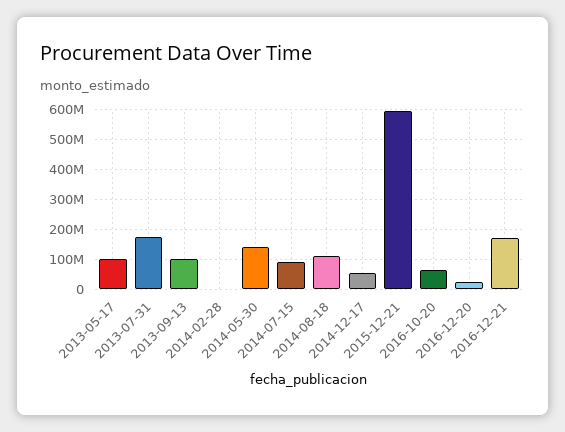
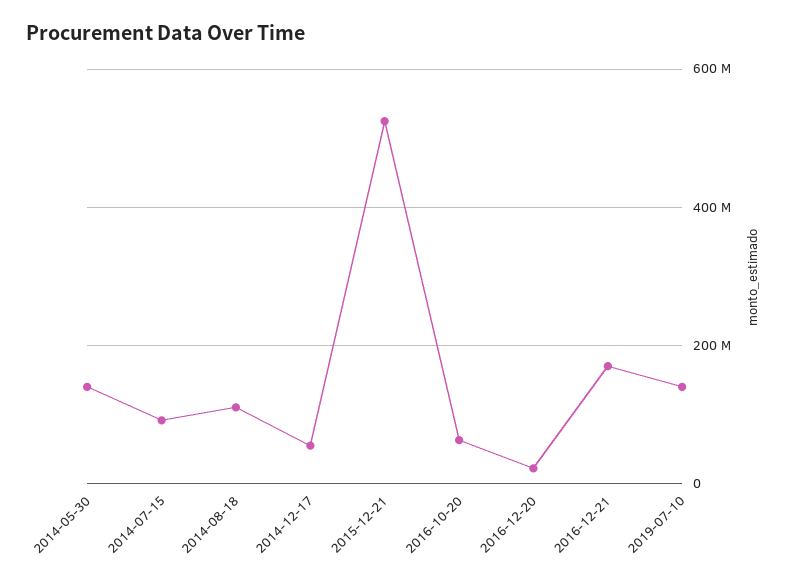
2013-05-17: 100000000 -> none
2013-07-31: 175000000 -> none
2013-09-13: 100000000 -> none
2014-02-28: 0 -> none
2015-12-21: 600000000 -> 520000000
2019-07-10: none -> 140000000

